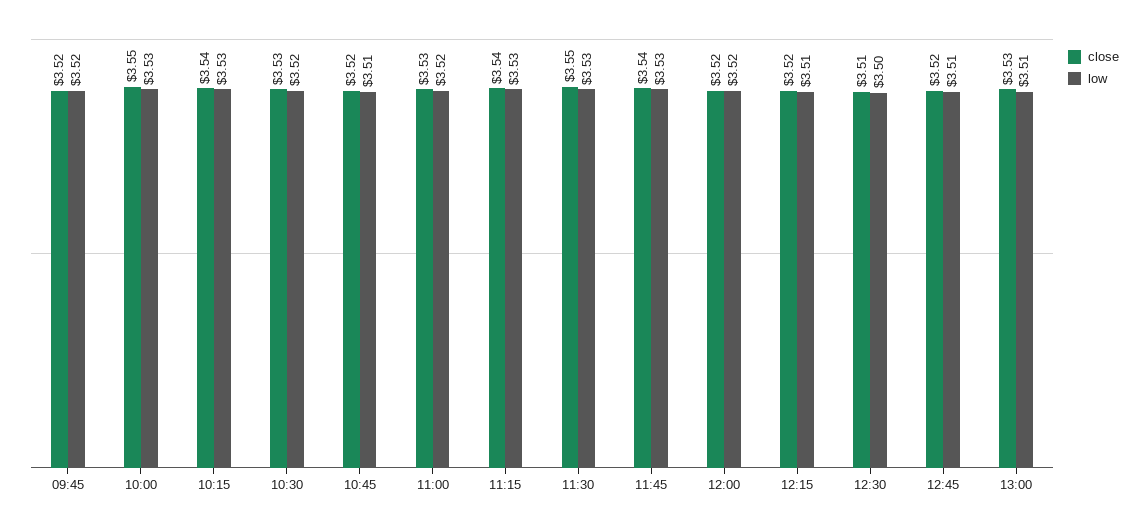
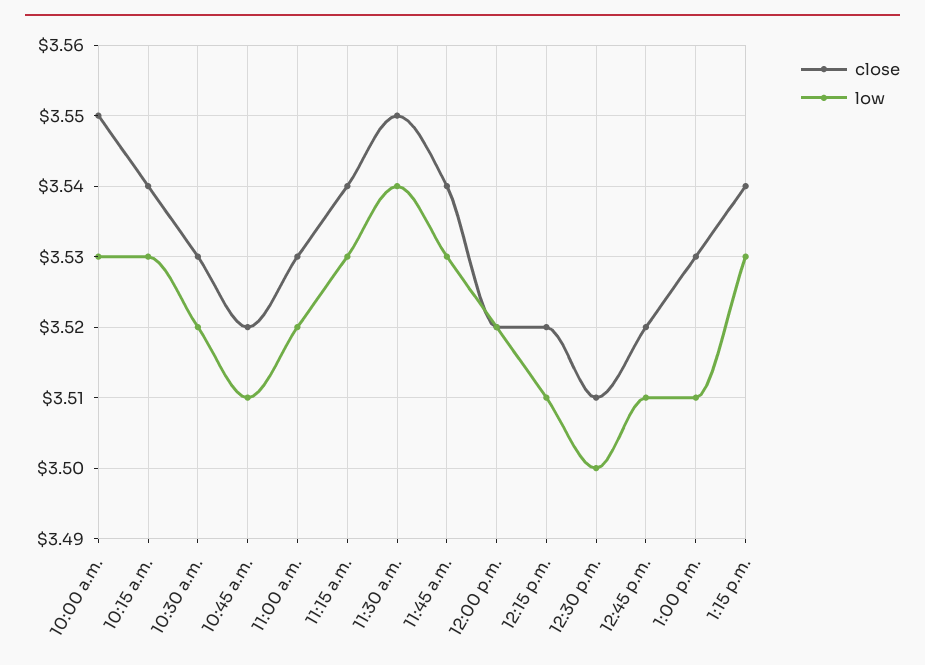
close, 09:45: 3.52 -> none
low, 09:45: 3.52 -> none
low, 11:30: 3.53 -> 3.54
close, 1:15 p.m.: none -> 3.54
low, 1:15 p.m.: none -> 3.53

